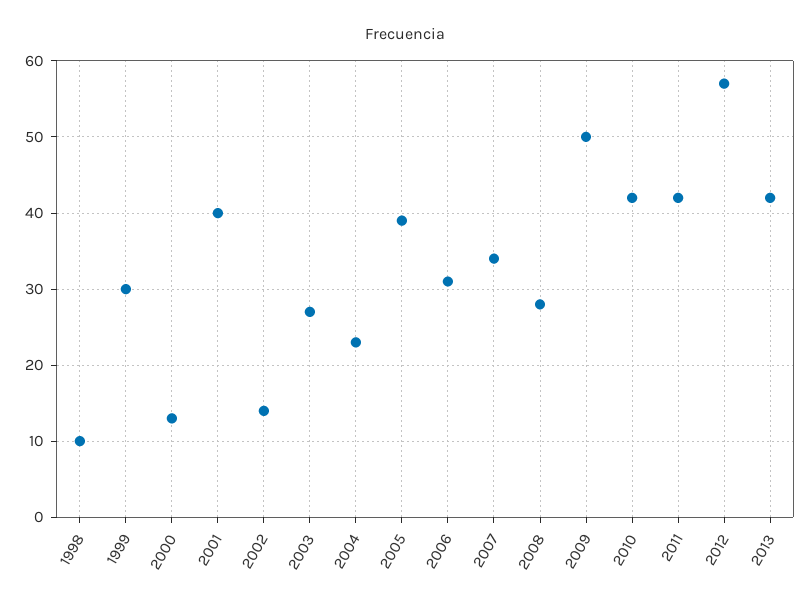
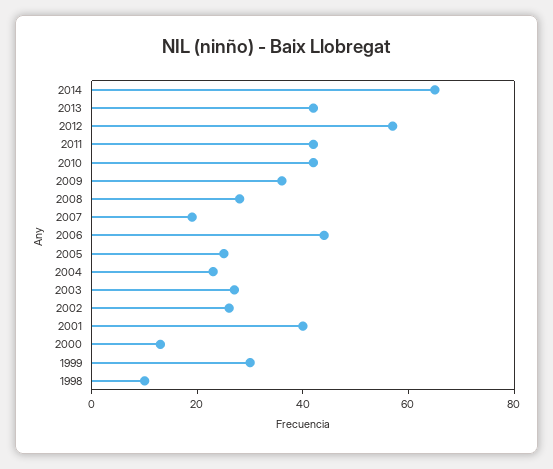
2002: 14 -> 25
2005: 39 -> 25
2006: 31 -> 45
2007: 34 -> 20
2009: 50 -> 35
2014: none -> 65

